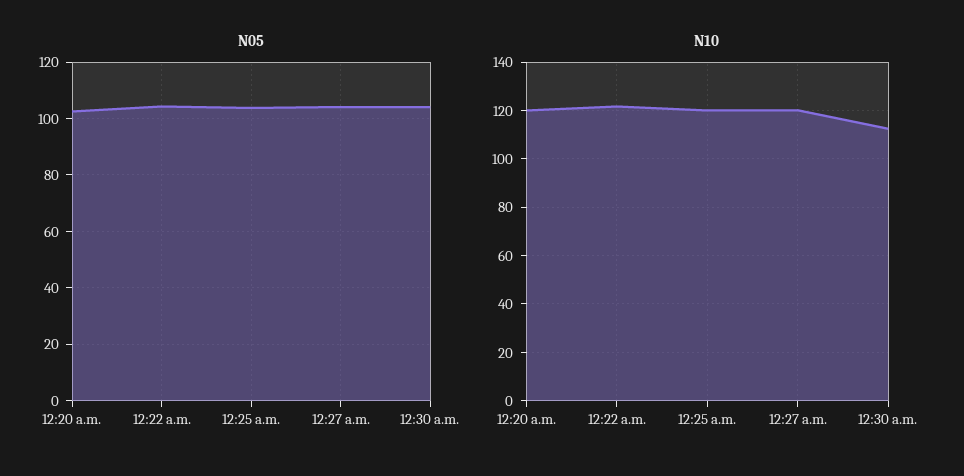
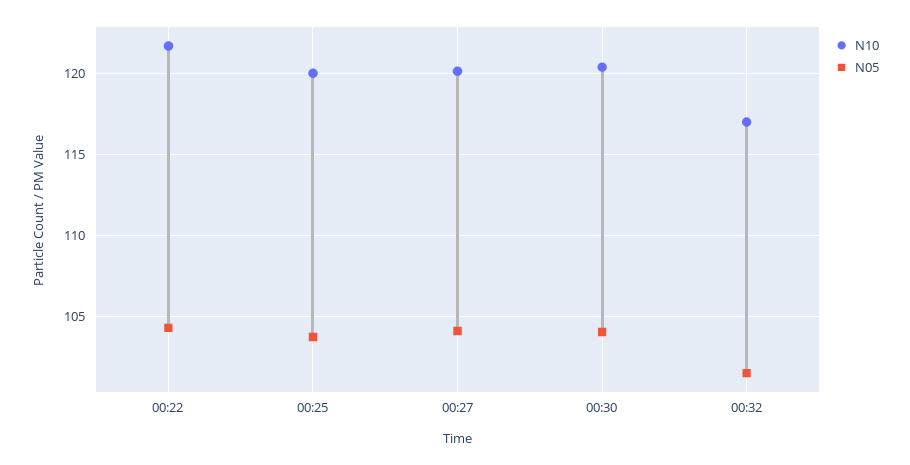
N05, 12:20 a.m.: 102.5 -> none
N10, 12:20 a.m.: 120 -> none
N10, 12:30 a.m.: 112.5 -> 120.5
N10, 00:32: none -> 117
N05, 00:32: none -> 101.5

